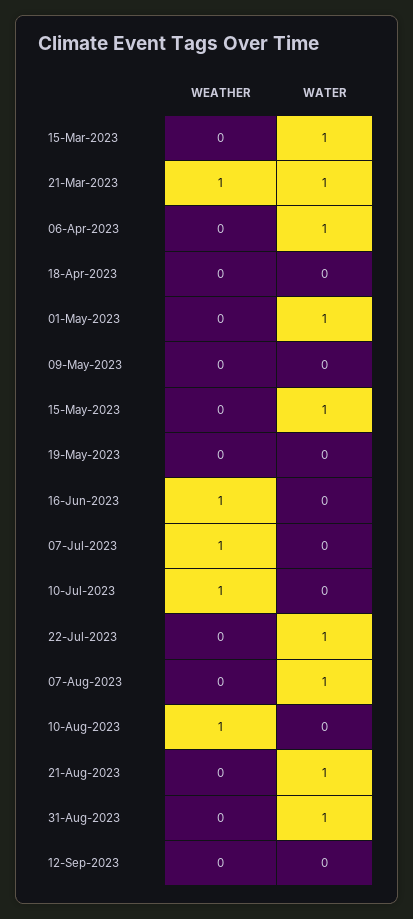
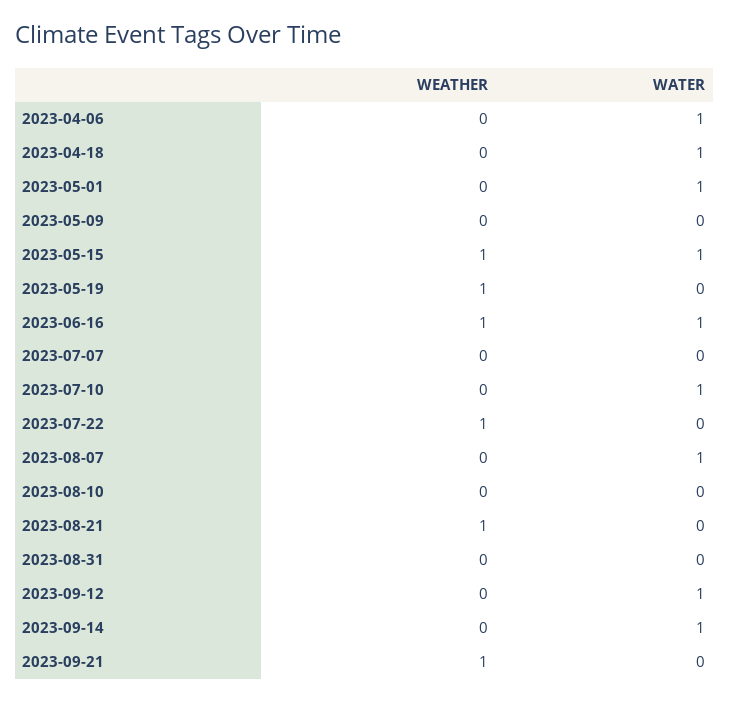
WEATHER, 15-Mar-2023: 0 -> none
WATER, 15-Mar-2023: 1 -> none
WEATHER, 21-Mar-2023: 1 -> none
WATER, 21-Mar-2023: 1 -> none
WATER, 18-Apr-2023: 0 -> 1
WEATHER, 15-May-2023: 0 -> 1
WEATHER, 19-May-2023: 0 -> 1
WATER, 16-Jun-2023: 0 -> 1
WEATHER, 07-Jul-2023: 1 -> 0
WEATHER, 10-Jul-2023: 1 -> 0
WATER, 10-Jul-2023: 0 -> 1
WEATHER, 22-Jul-2023: 0 -> 1
WATER, 22-Jul-2023: 1 -> 0
WEATHER, 10-Aug-2023: 1 -> 0
WEATHER, 21-Aug-2023: 0 -> 1
WATER, 21-Aug-2023: 1 -> 0
WATER, 31-Aug-2023: 1 -> 0
WATER, 12-Sep-2023: 0 -> 1
WEATHER, 2023-09-14: none -> 0
WATER, 2023-09-14: none -> 1
WEATHER, 2023-09-21: none -> 1
WATER, 2023-09-21: none -> 0

